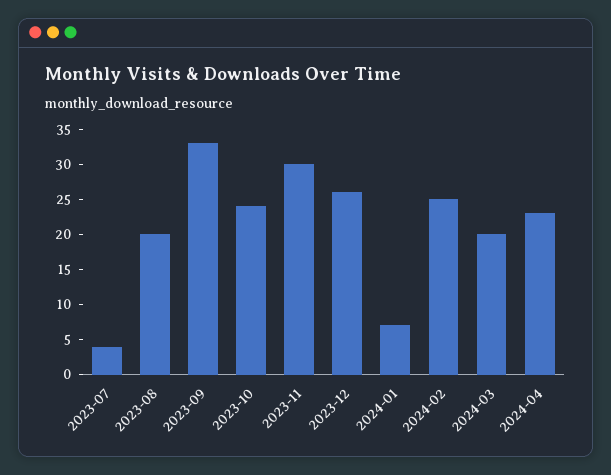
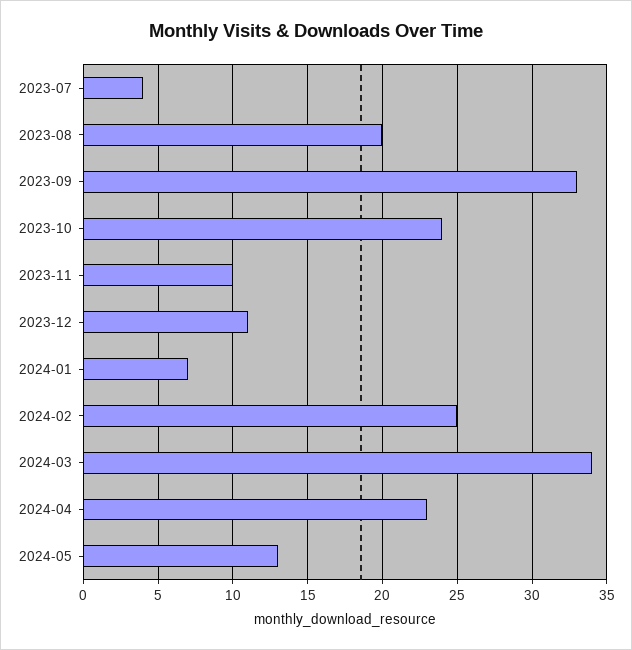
2023-11: 30 -> 10
2023-12: 25 -> 11
2024-03: 20 -> 34
2024-05: none -> 13

